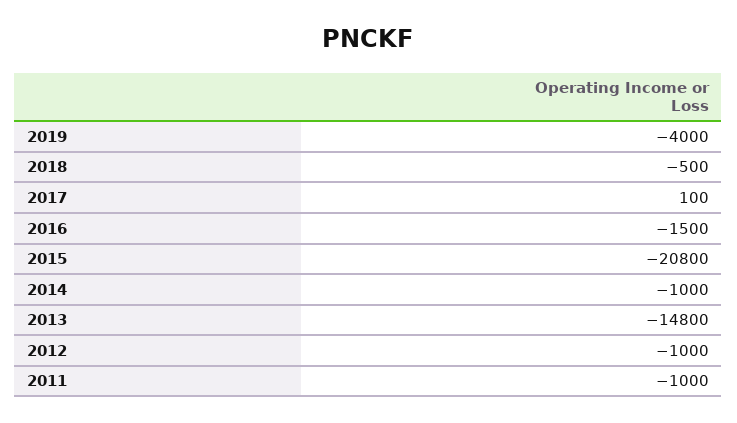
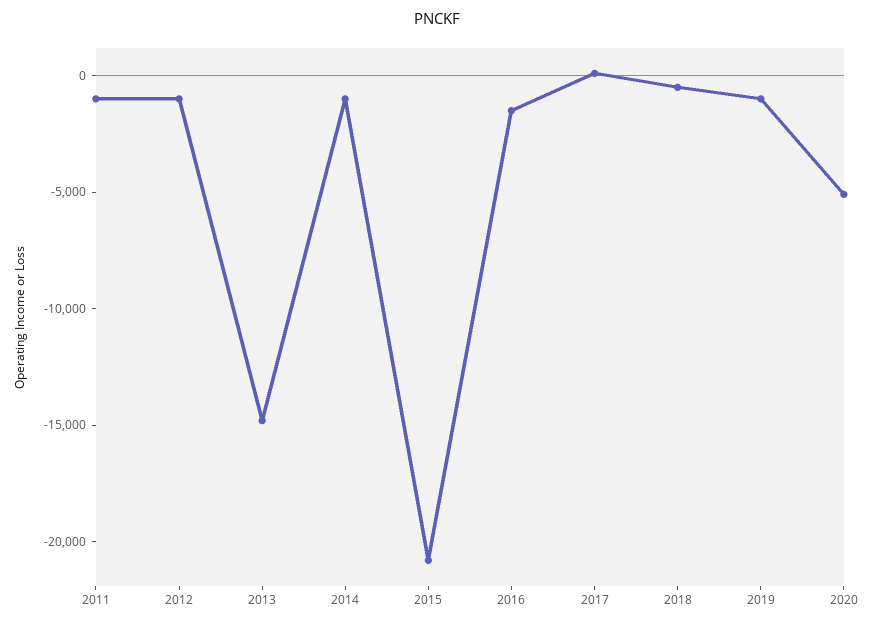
2019: -4000 -> -1000
2020: none -> -5000

